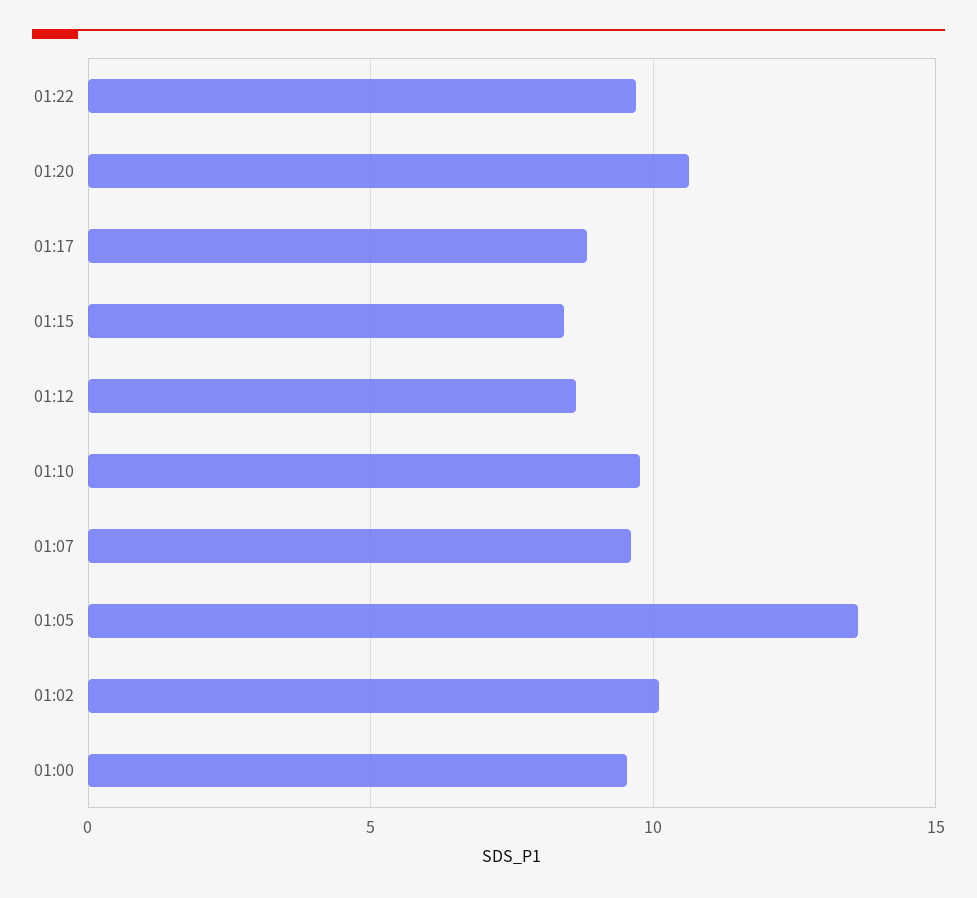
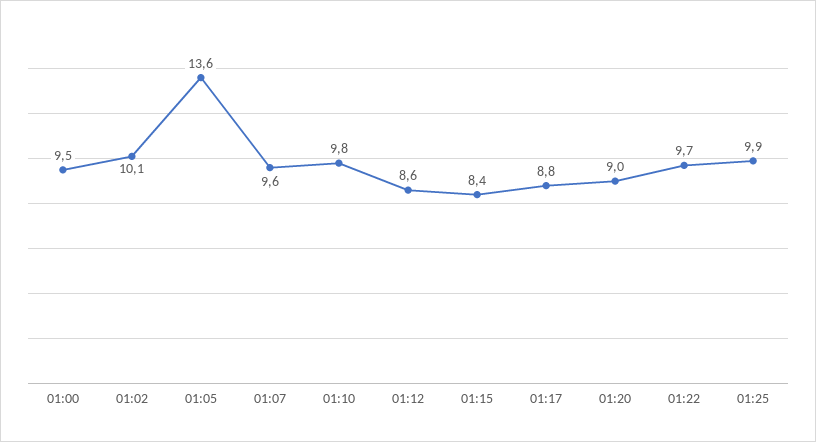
01:20: 10.5 -> 9
01:25: none -> 9.9

